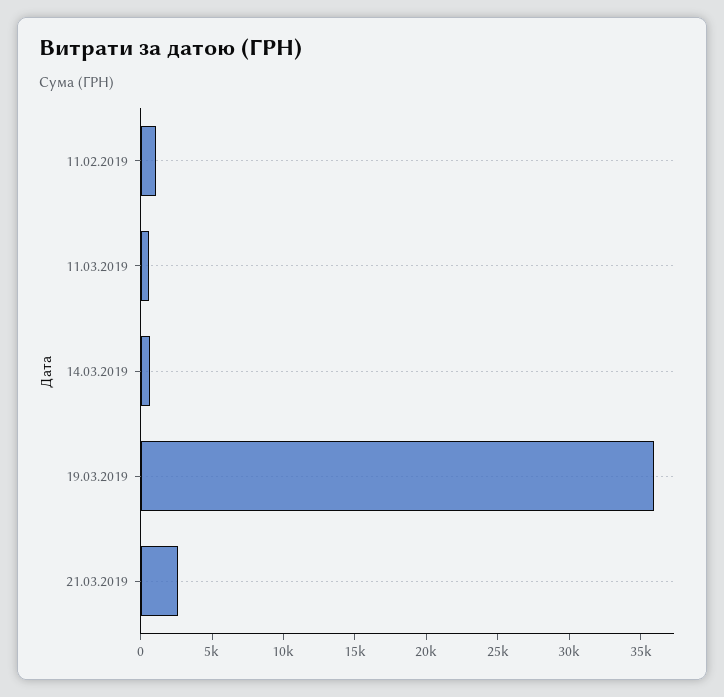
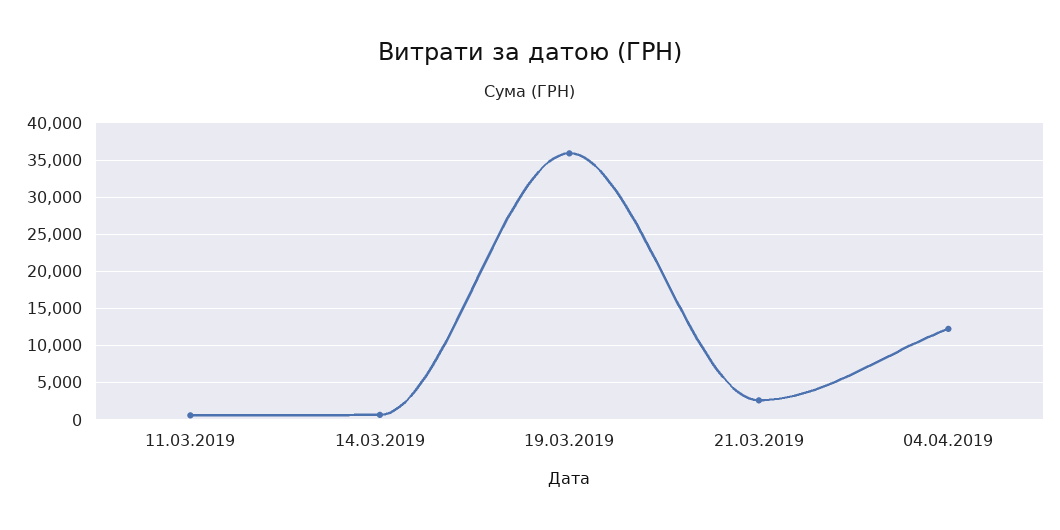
11.02.2019: 1000 -> none
04.04.2019: none -> 12000

